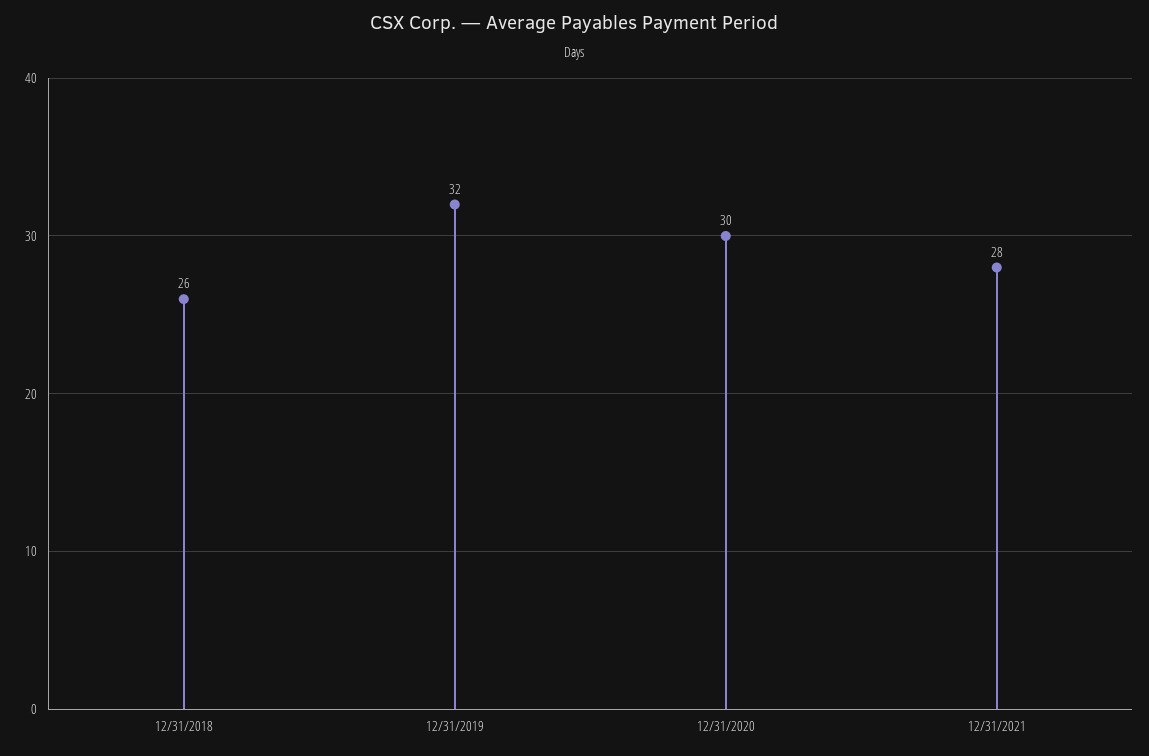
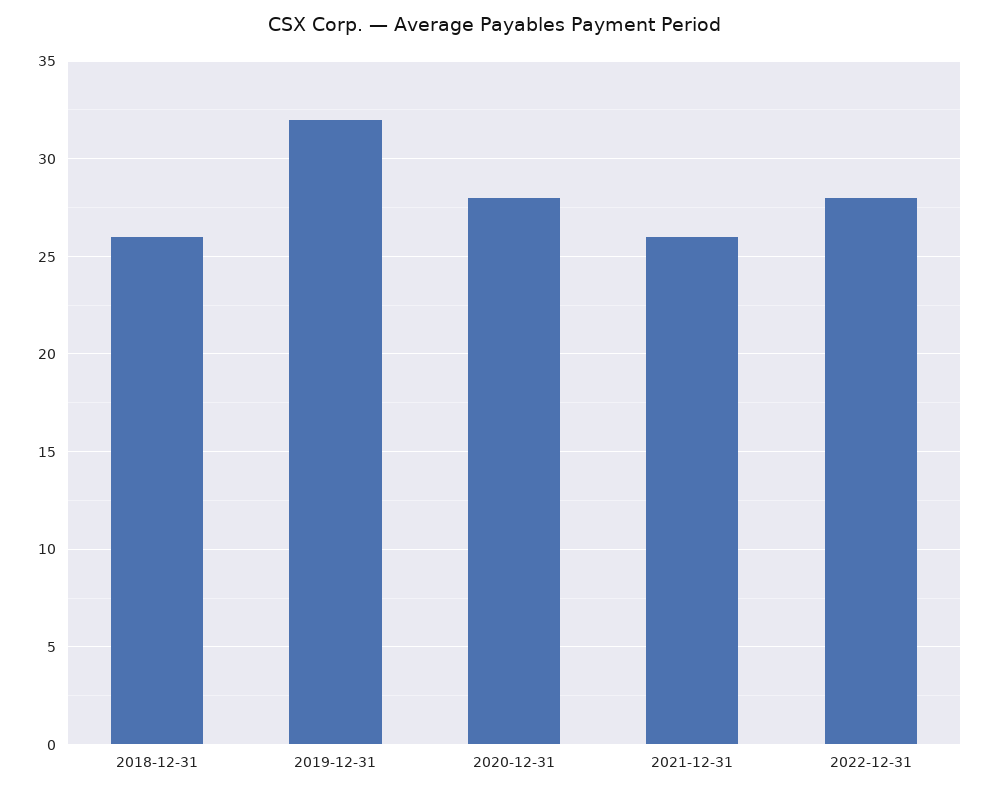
12/31/2020: 30 -> 28
12/31/2021: 28 -> 26
2022-12-31: none -> 28

